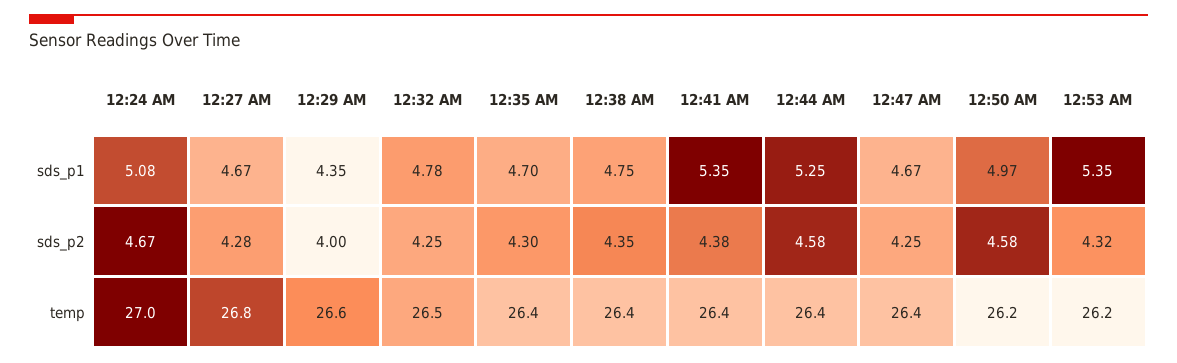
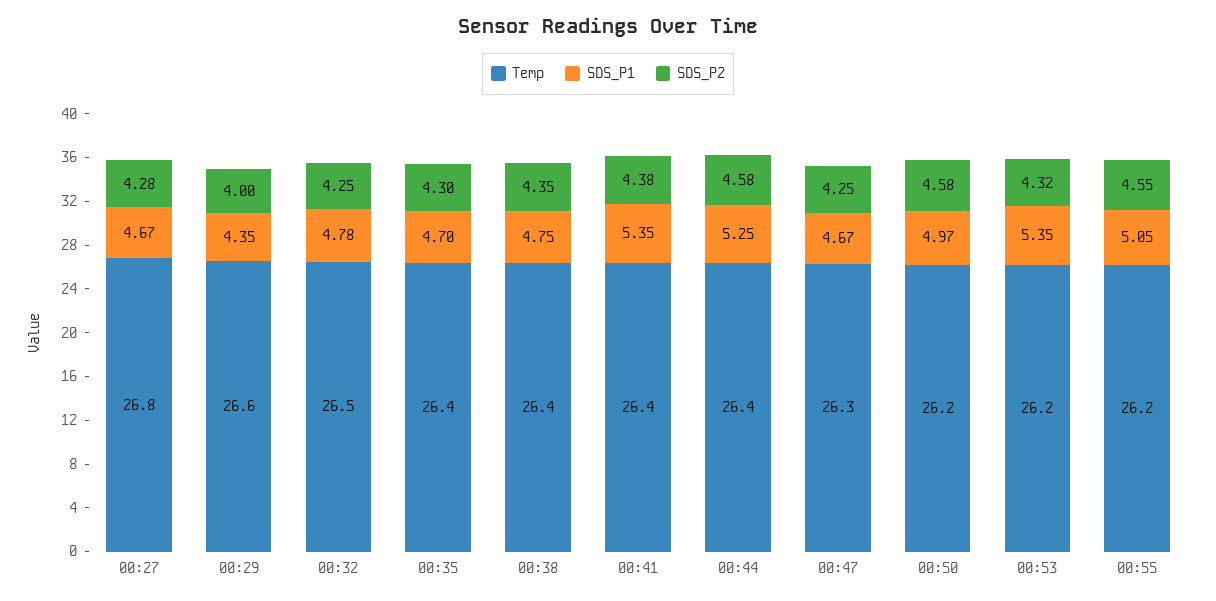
sds_p1, 12:24 AM: 5.08 -> none
sds_p2, 12:24 AM: 4.67 -> none
temp, 12:24 AM: 27 -> none
temp, 12:47 AM: 26.4 -> 26.3
temp, 00:55: none -> 26.2
sds_p1, 00:55: none -> 5.05
sds_p2, 00:55: none -> 4.55

